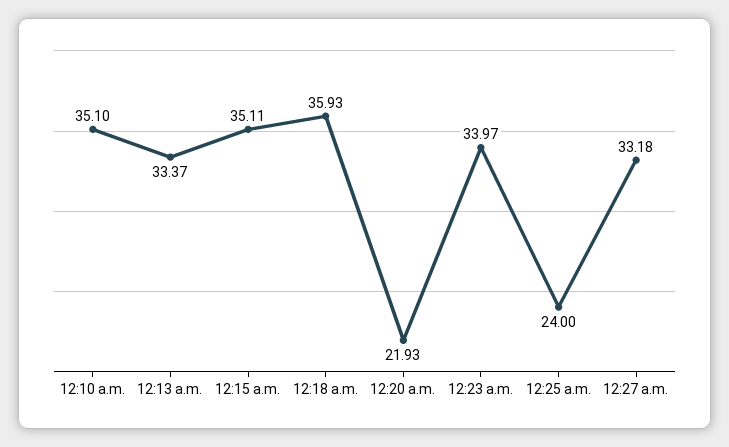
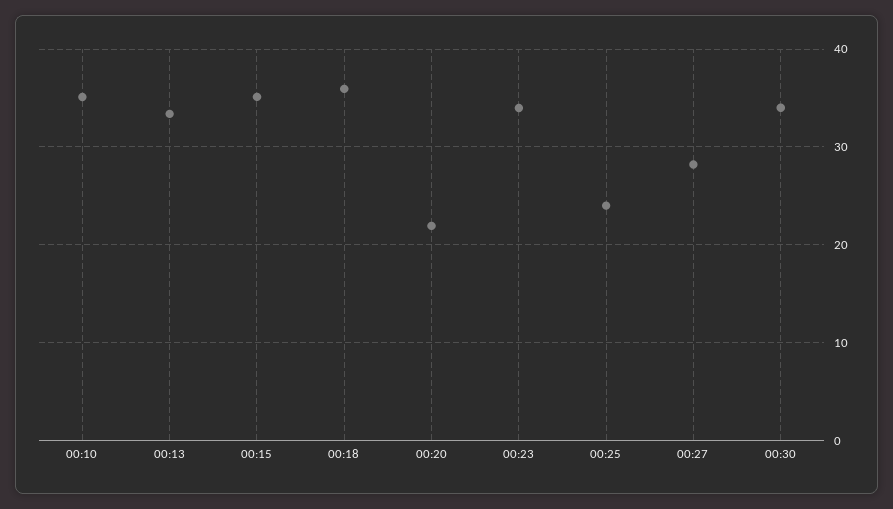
12:27 a.m.: 33.18 -> 28
00:30: none -> 34

